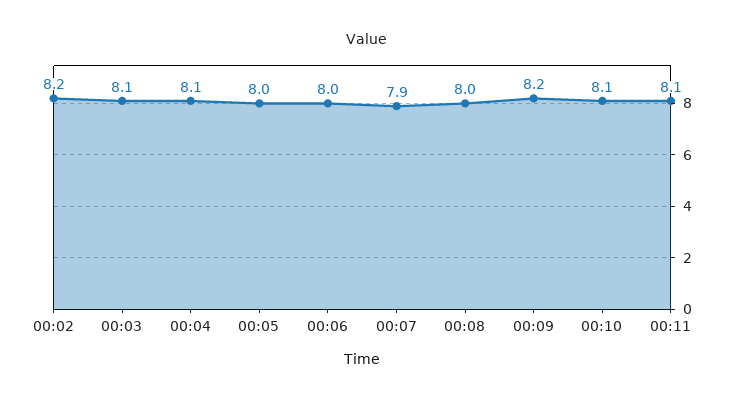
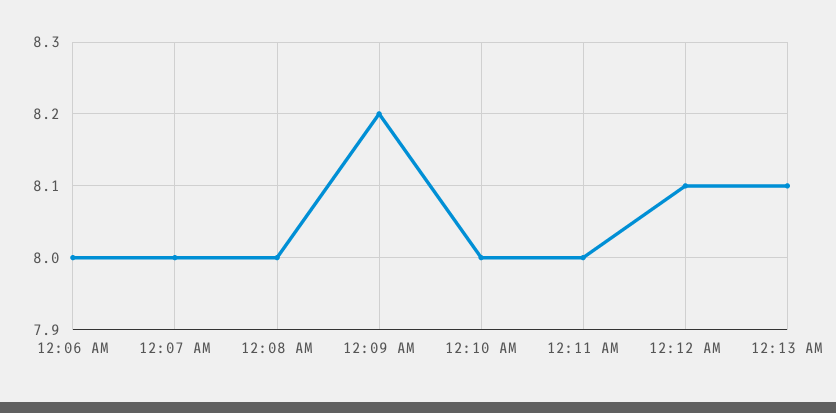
00:02: 8.2 -> none
00:03: 8.1 -> none
00:04: 8.1 -> none
00:05: 8 -> none
00:07: 7.9 -> 8
00:10: 8.1 -> 8
00:11: 8.1 -> 8
12:12 AM: none -> 8.1
12:13 AM: none -> 8.1

